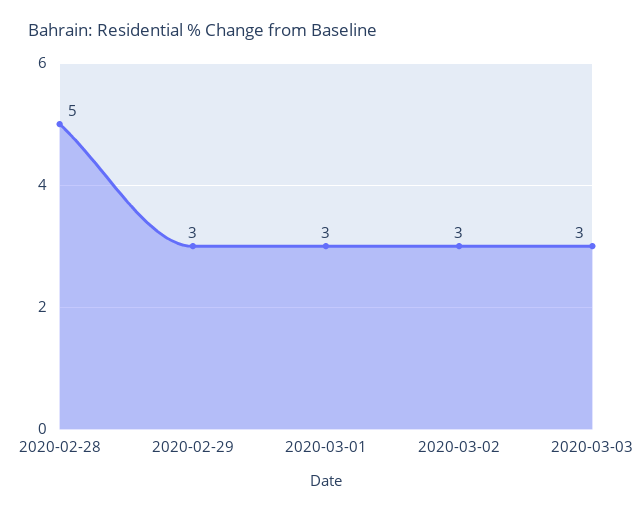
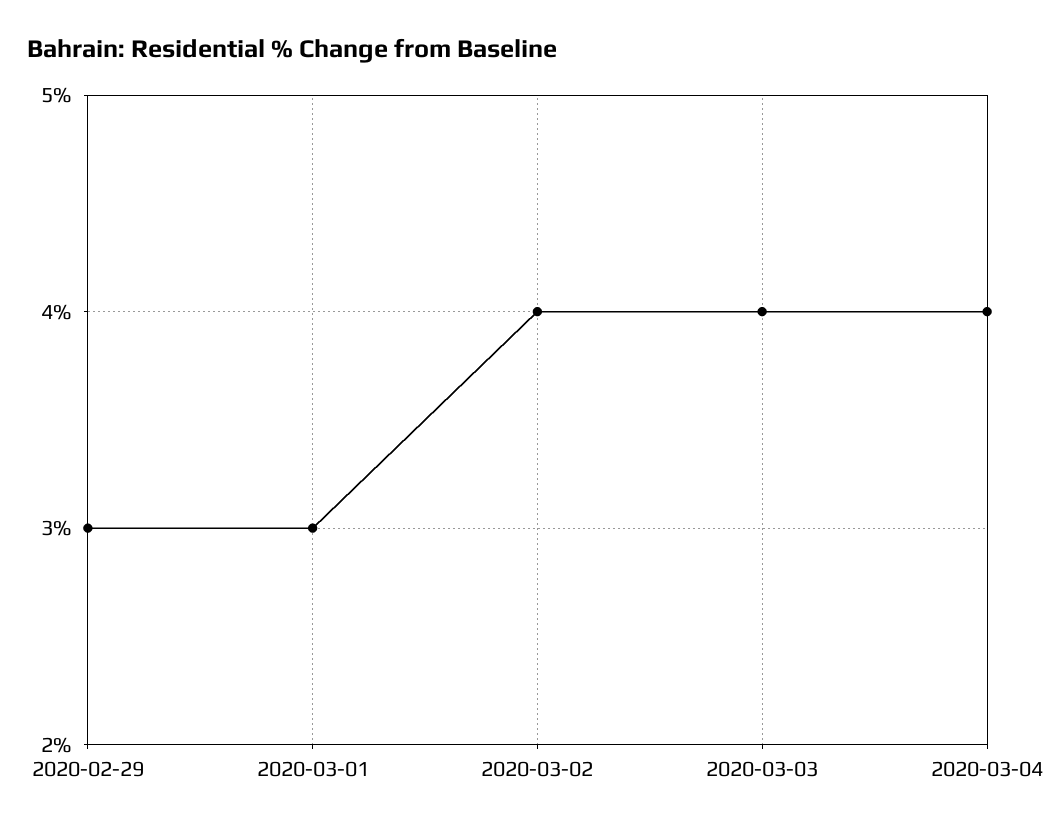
2020-02-28: 5 -> none
2020-03-02: 3 -> 4
2020-03-03: 3 -> 4
2020-03-04: none -> 4

